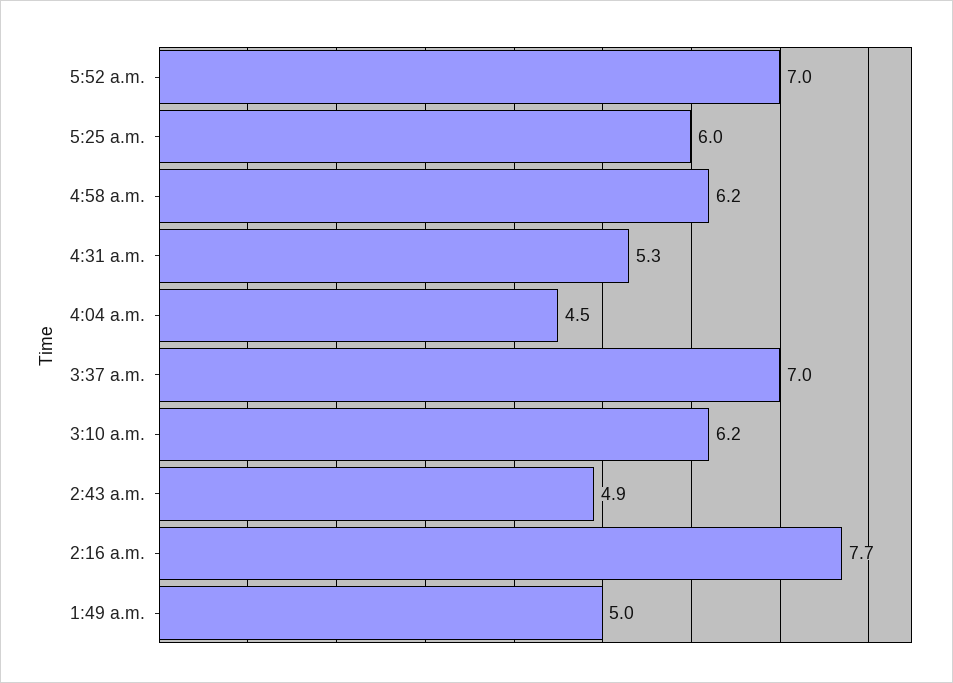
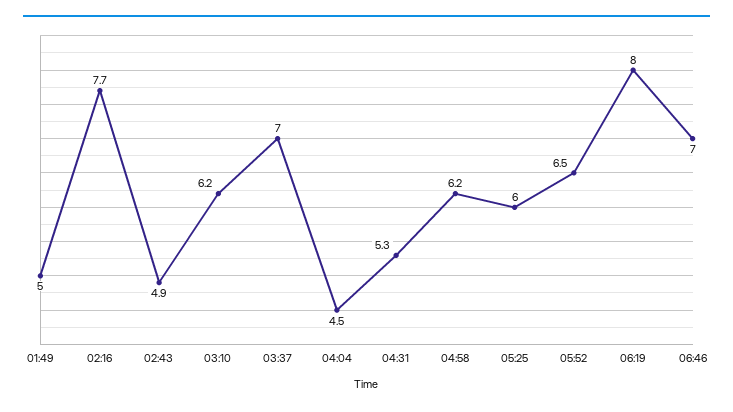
5:52 a.m.: 7 -> 6.5
06:19: none -> 8
06:46: none -> 7

